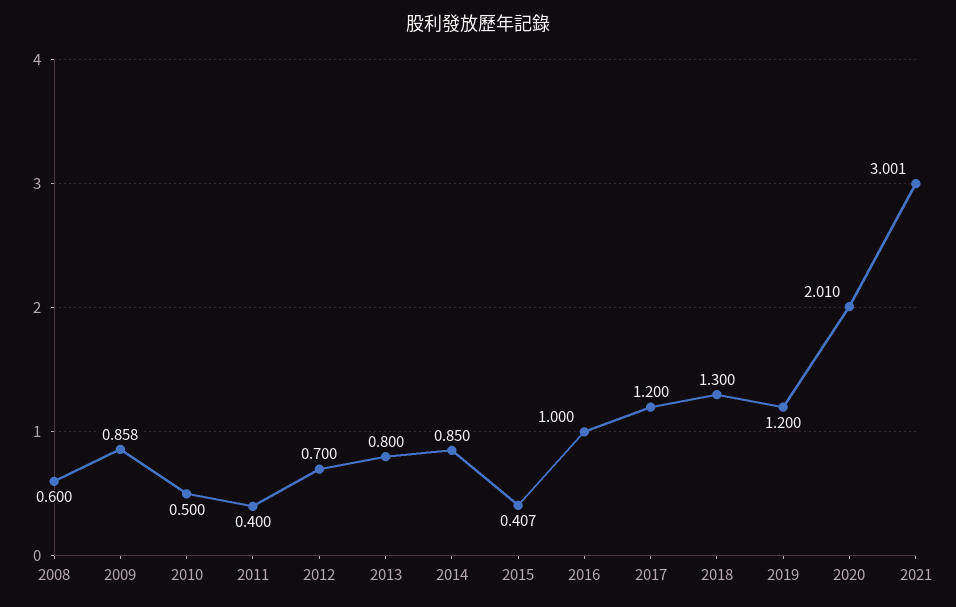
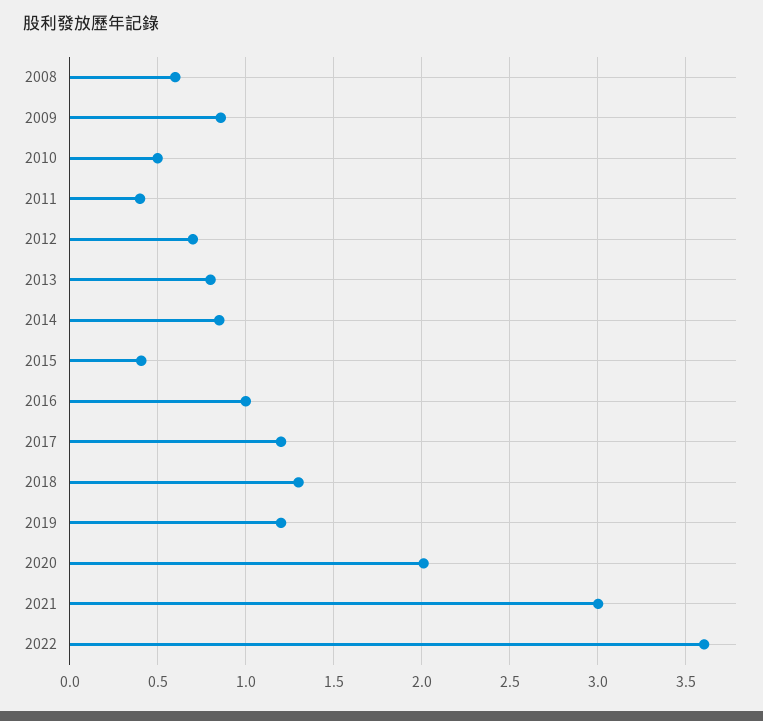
2022: none -> 3.6

